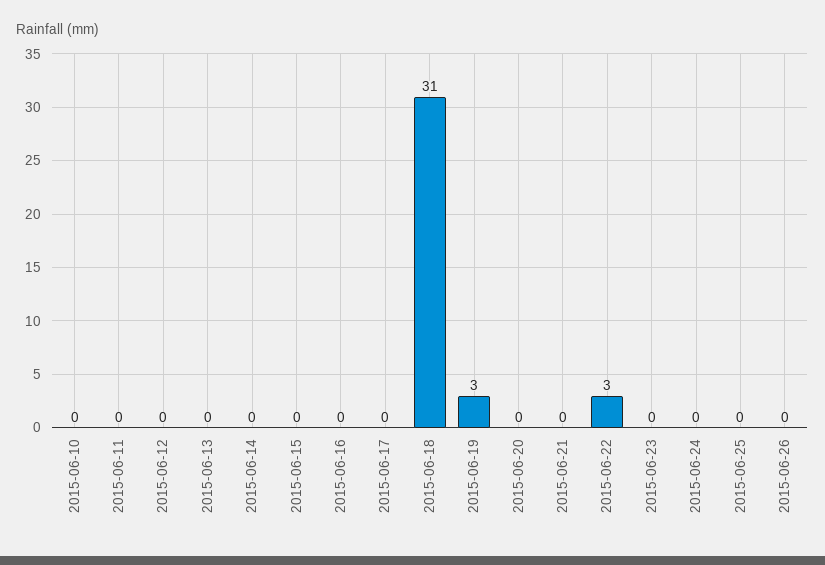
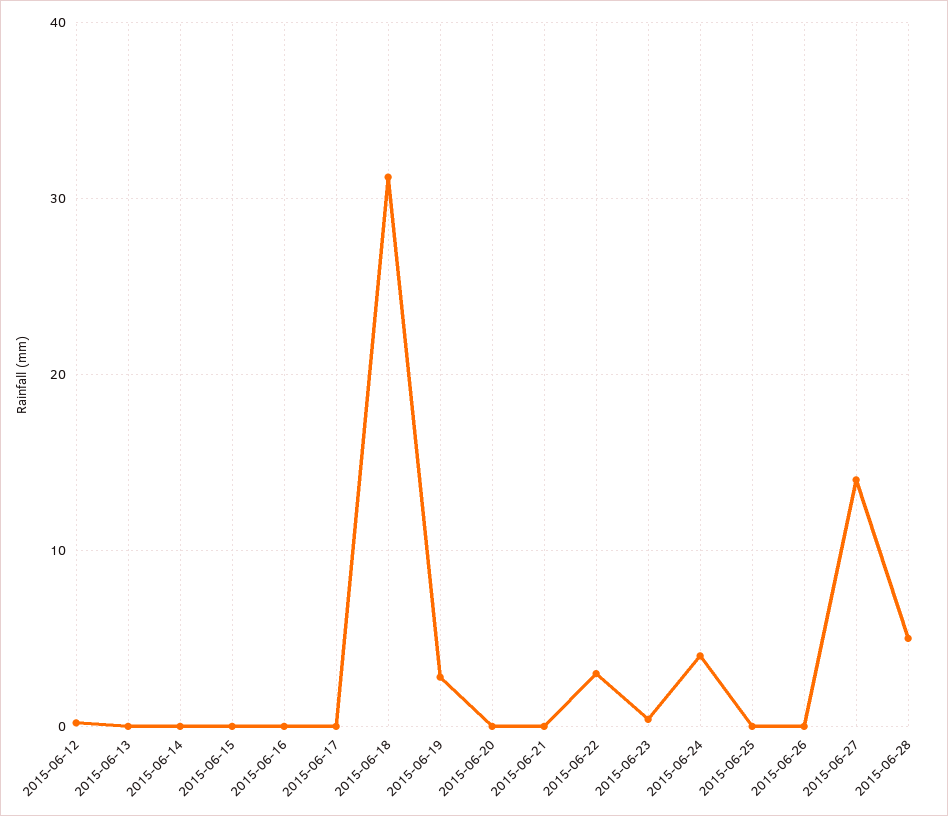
2015-06-10: 0 -> none
2015-06-11: 0 -> none
2015-06-24: 0 -> 4
2015-06-27: none -> 14
2015-06-28: none -> 5

